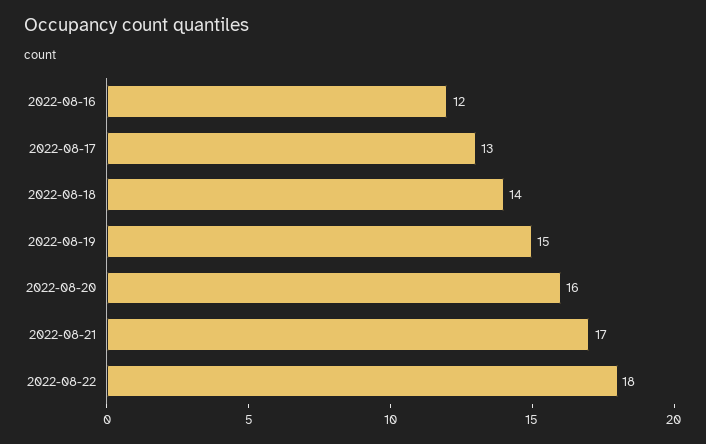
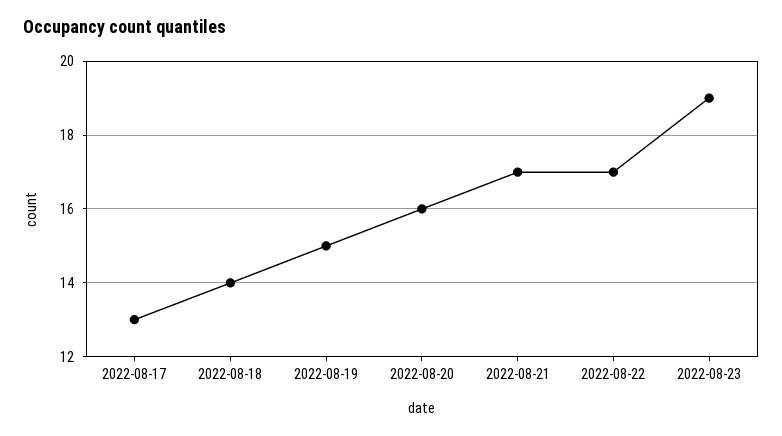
2022-08-16: 12 -> none
2022-08-22: 18 -> 17
2022-08-23: none -> 19

